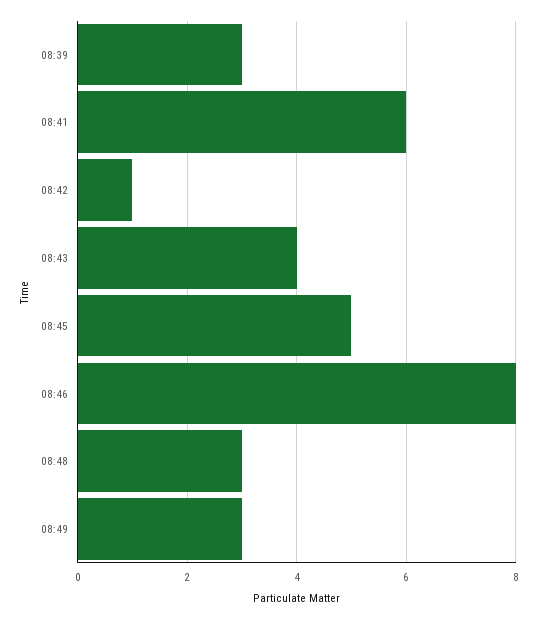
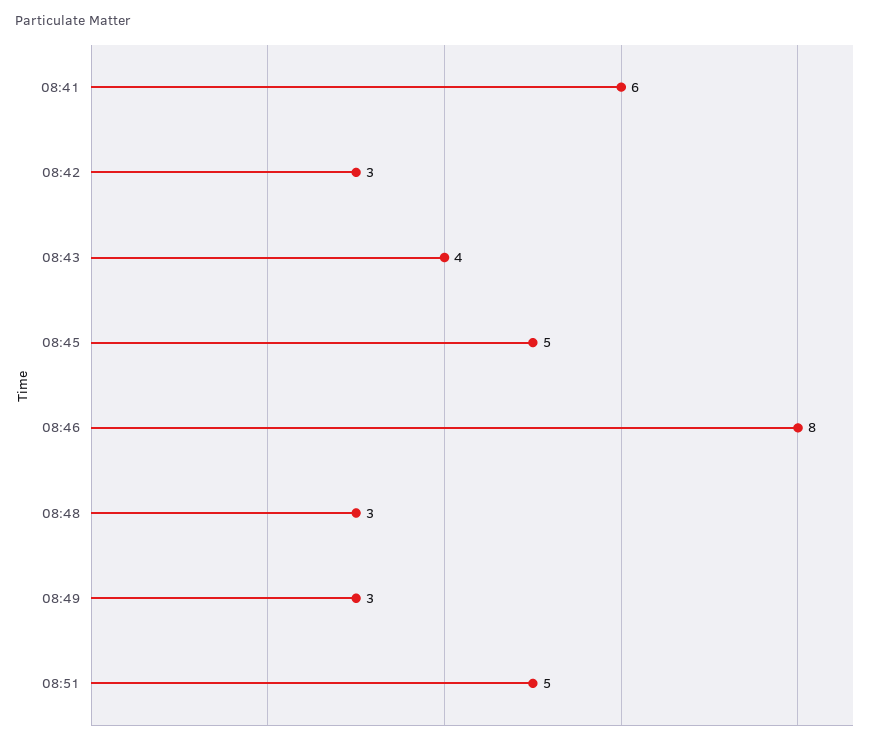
08:39: 3 -> none
08:42: 1 -> 3
08:51: none -> 5

